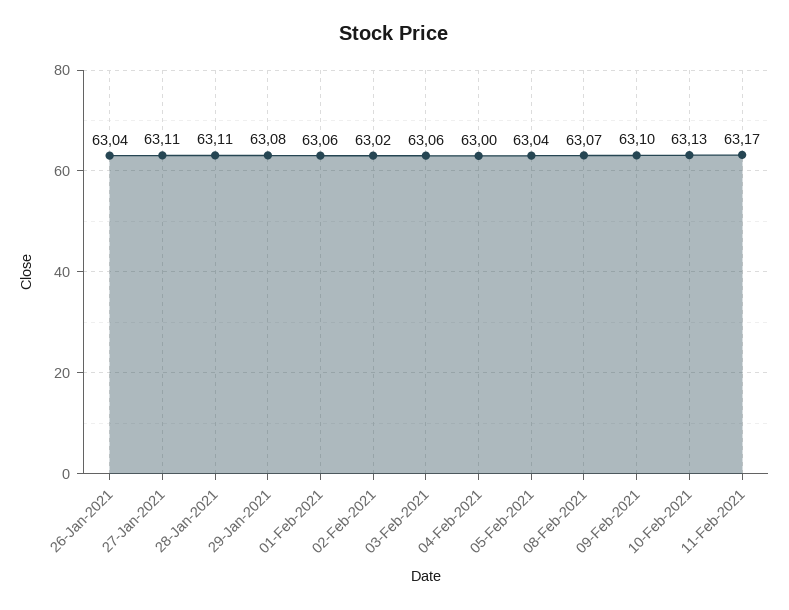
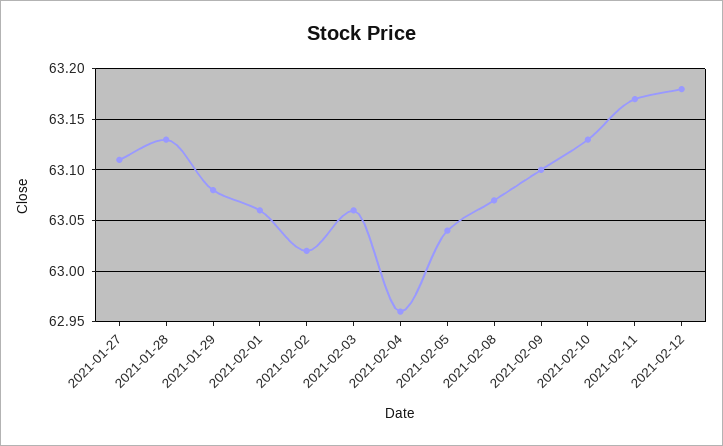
26-Jan-2021: 63.04 -> none
28-Jan-2021: 63.11 -> 63.13
04-Feb-2021: 63 -> 62.96
2021-02-12: none -> 63.18

